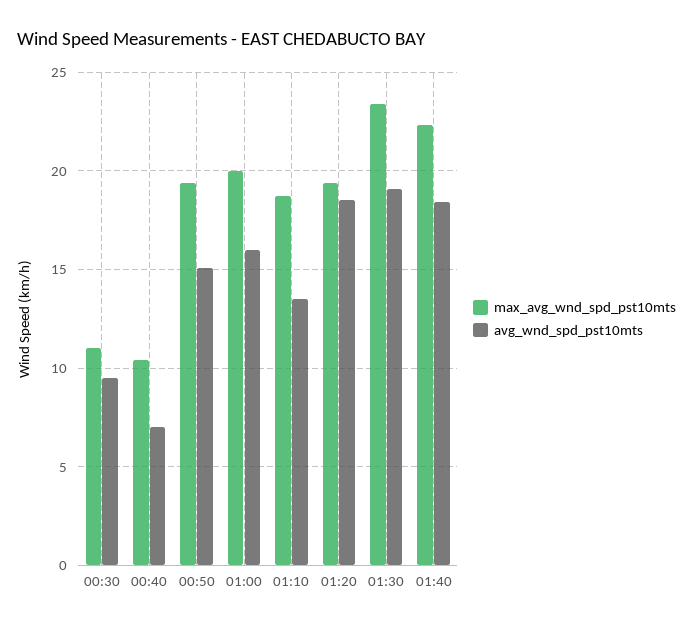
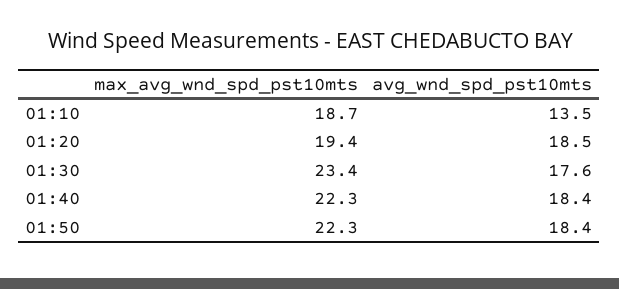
max_avg_wnd_spd_pst10mts, 00:30: 11 -> none
avg_wnd_spd_pst10mts, 00:30: 9.5 -> none
max_avg_wnd_spd_pst10mts, 00:40: 10.5 -> none
avg_wnd_spd_pst10mts, 00:40: 7 -> none
max_avg_wnd_spd_pst10mts, 00:50: 19.5 -> none
avg_wnd_spd_pst10mts, 00:50: 15 -> none
max_avg_wnd_spd_pst10mts, 01:00: 20 -> none
avg_wnd_spd_pst10mts, 01:00: 16 -> none
avg_wnd_spd_pst10mts, 01:30: 19 -> 17.6
max_avg_wnd_spd_pst10mts, 01:50: none -> 22.3
avg_wnd_spd_pst10mts, 01:50: none -> 18.4

